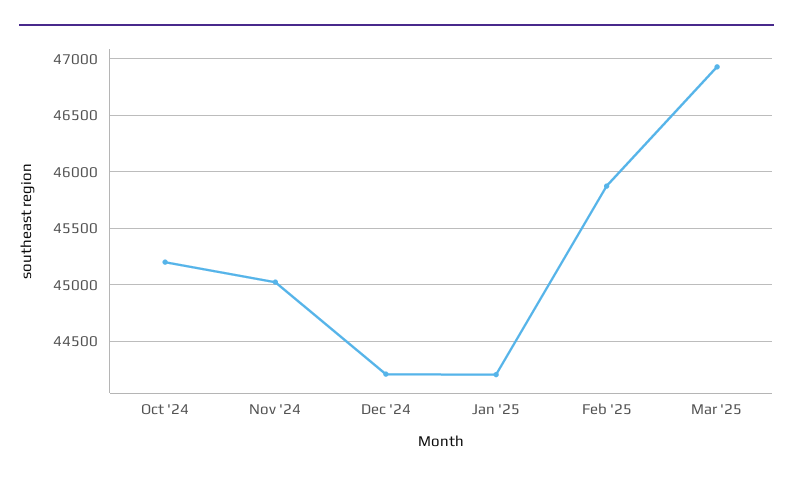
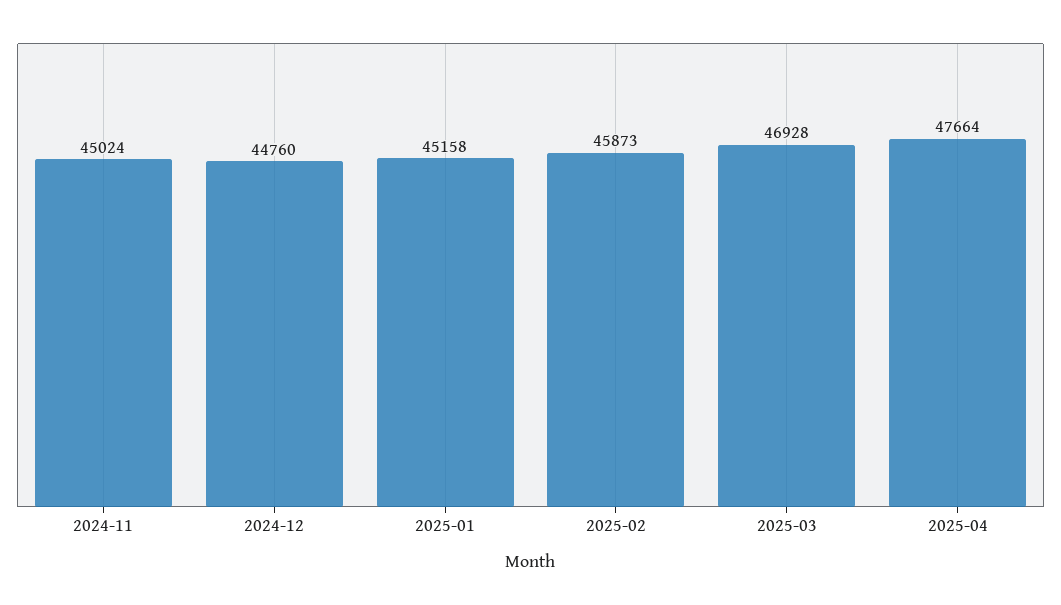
Oct '24: 45200 -> none
Dec '24: 44200 -> 44760
Jan '25: 44200 -> 45158
2025-04: none -> 47664

